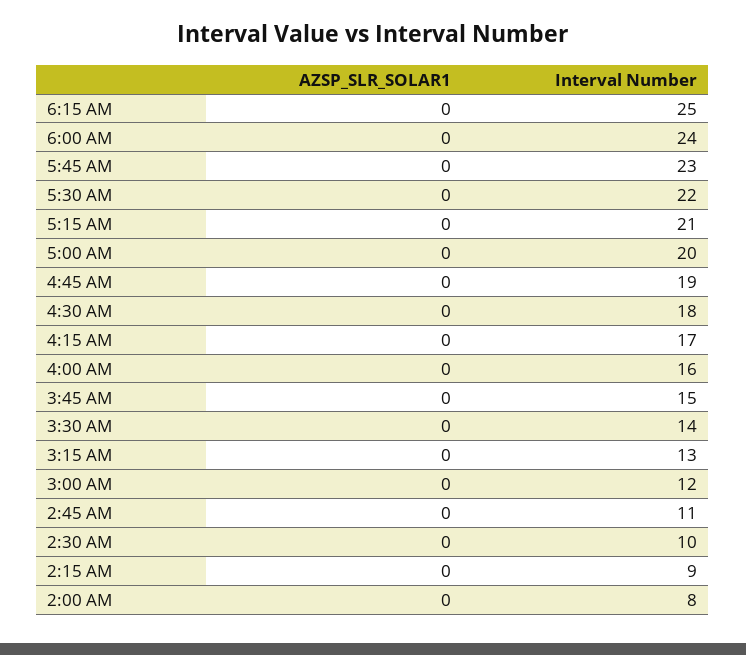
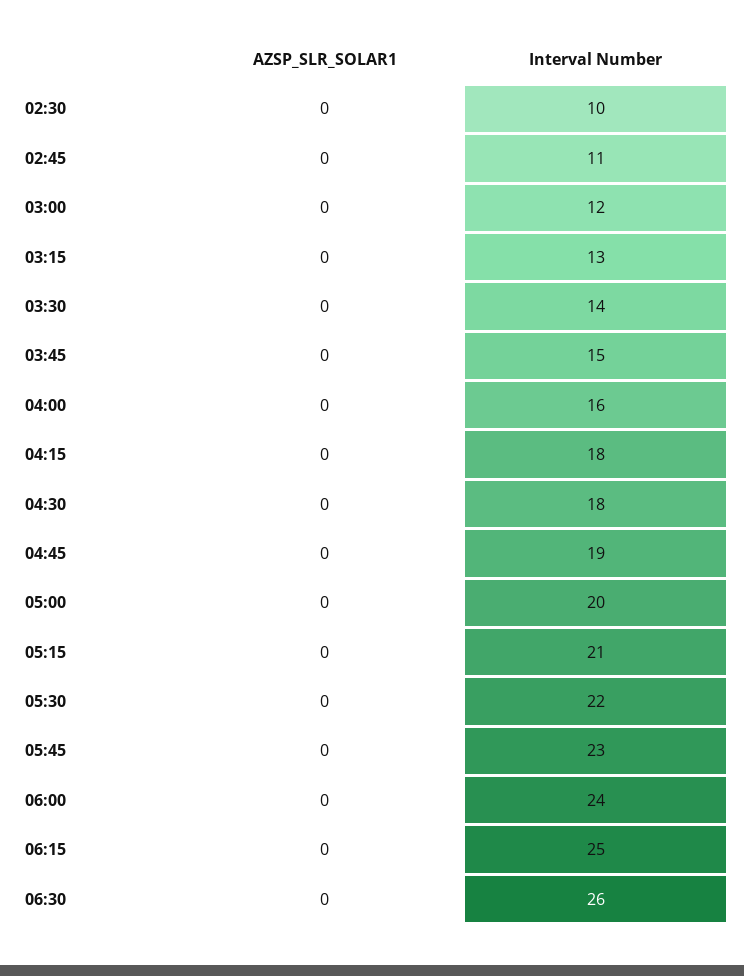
Interval Number, 4:15 AM: 17 -> 18
AZSP_SLR_SOLAR1, 2:15 AM: 0 -> none
Interval Number, 2:15 AM: 9 -> none
AZSP_SLR_SOLAR1, 2:00 AM: 0 -> none
Interval Number, 2:00 AM: 8 -> none
AZSP_SLR_SOLAR1, 06:30: none -> 0
Interval Number, 06:30: none -> 26

